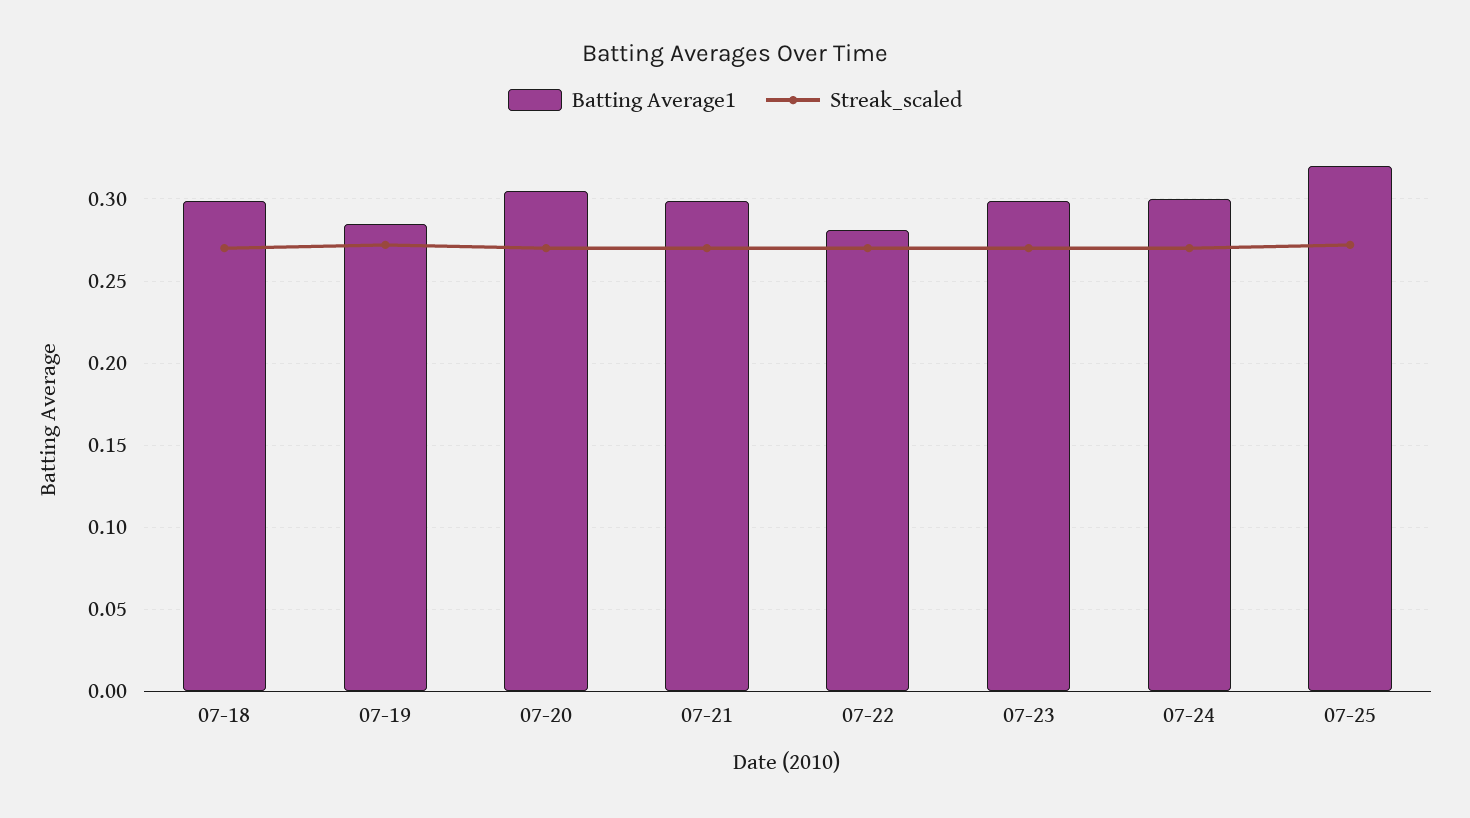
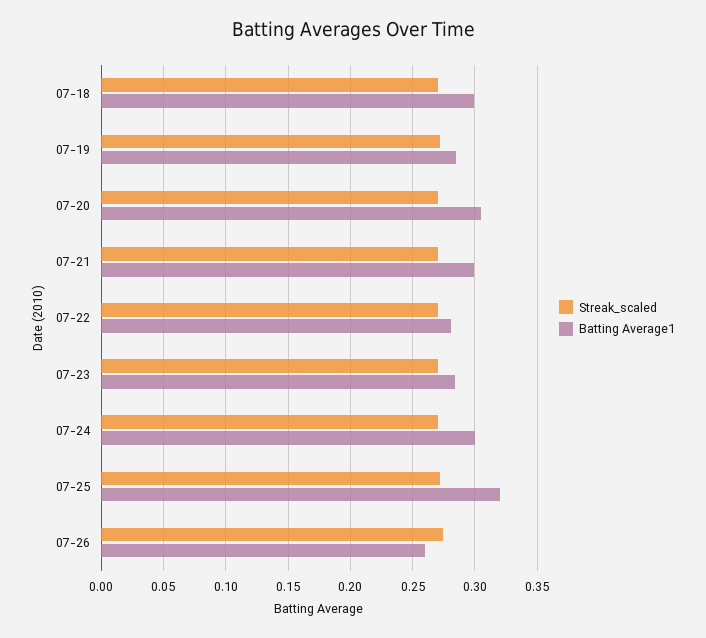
Batting Average1, 07-23: 0.3 -> 0.285
Streak_scaled, 07-26: none -> 0.275
Batting Average1, 07-26: none -> 0.26

